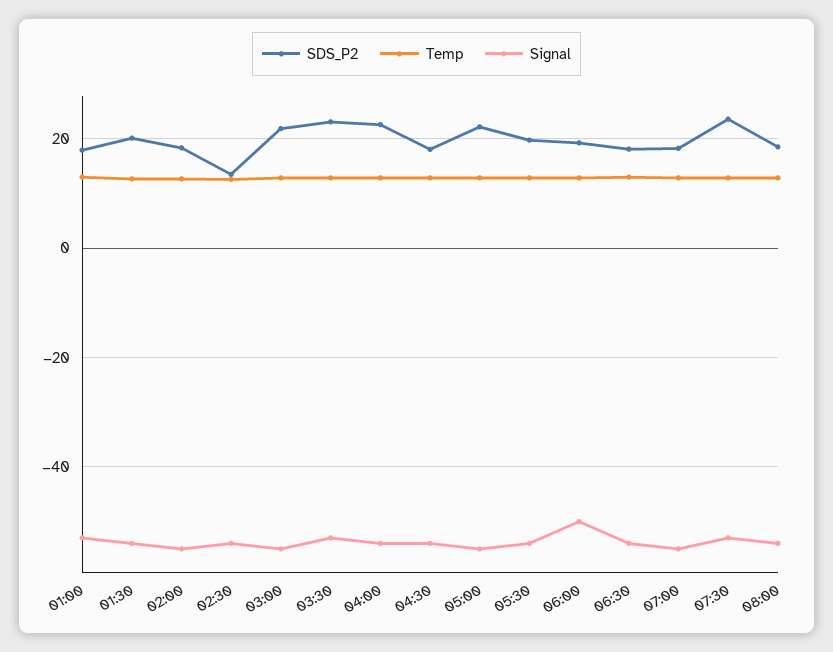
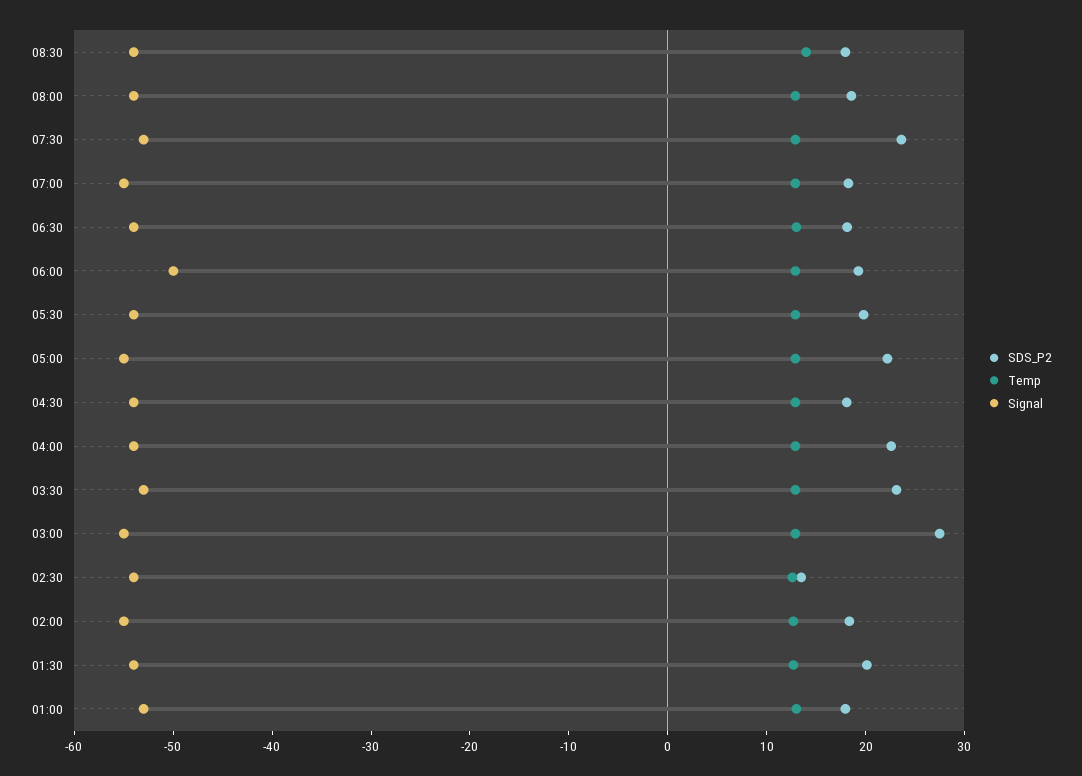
SDS_P2, 03:00: 22 -> 28
SDS_P2, 08:30: none -> 18
Temp, 08:30: none -> 14
Signal, 08:30: none -> -54

